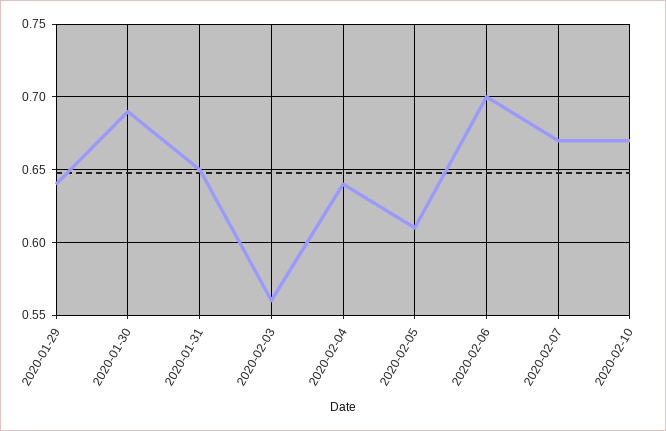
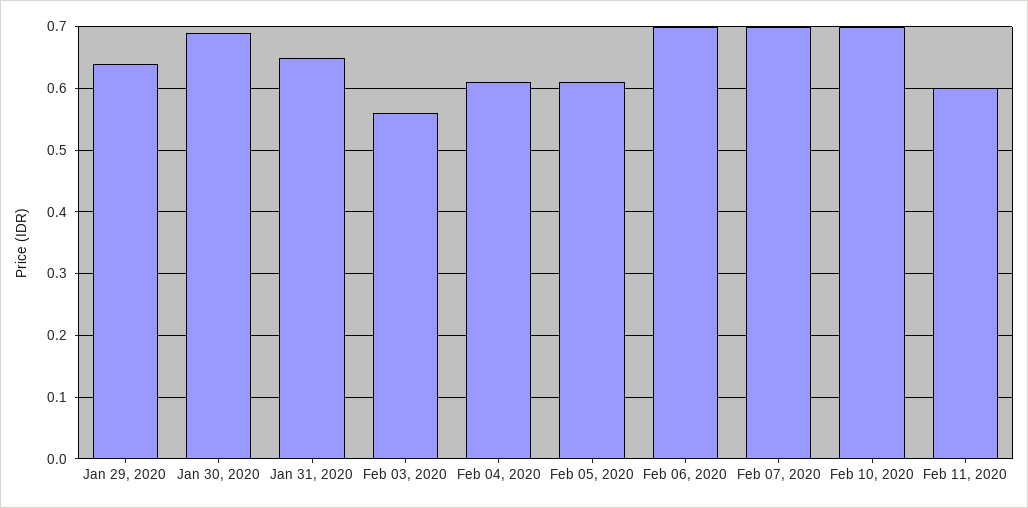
2020-02-04: 0.64 -> 0.61
2020-02-07: 0.67 -> 0.7
2020-02-10: 0.67 -> 0.7
Feb 11, 2020: none -> 0.6

